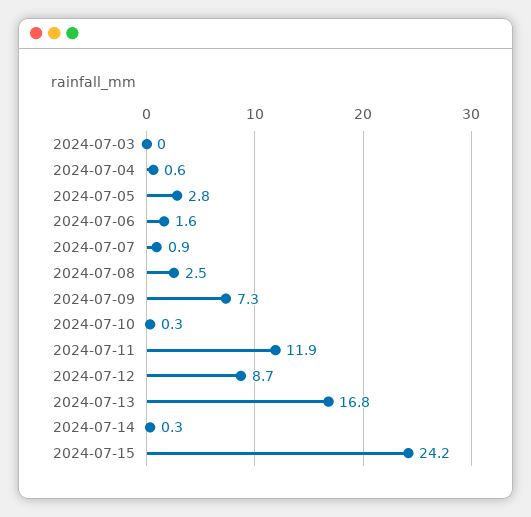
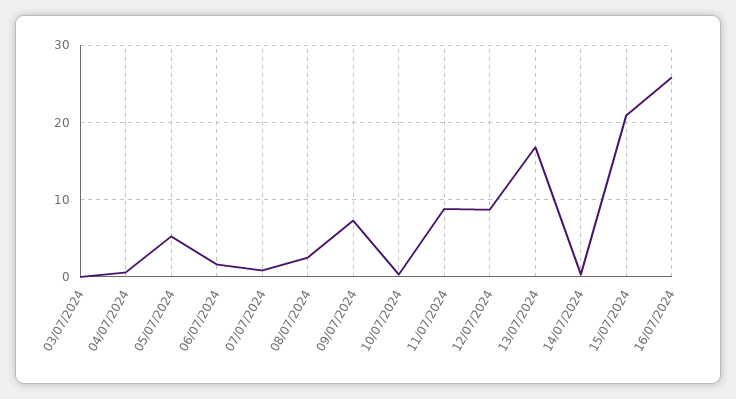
2024-07-05: 2.8 -> 5
2024-07-11: 11.9 -> 9
2024-07-15: 24.2 -> 21
16/07/2024: none -> 26

